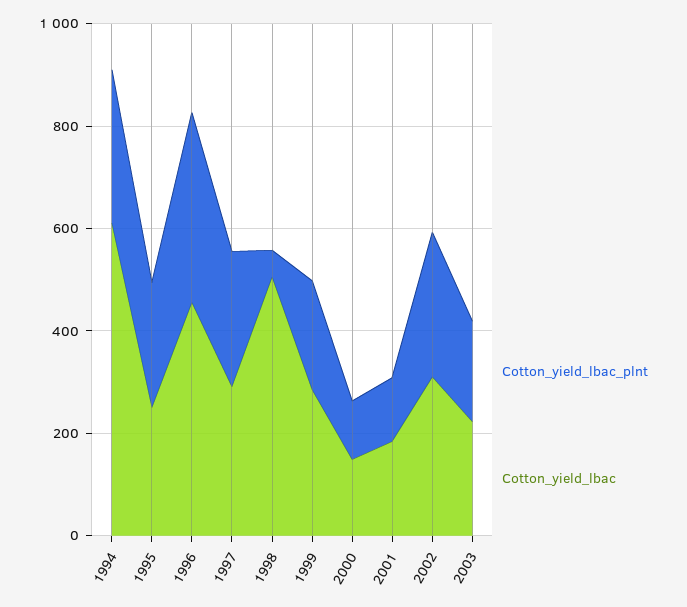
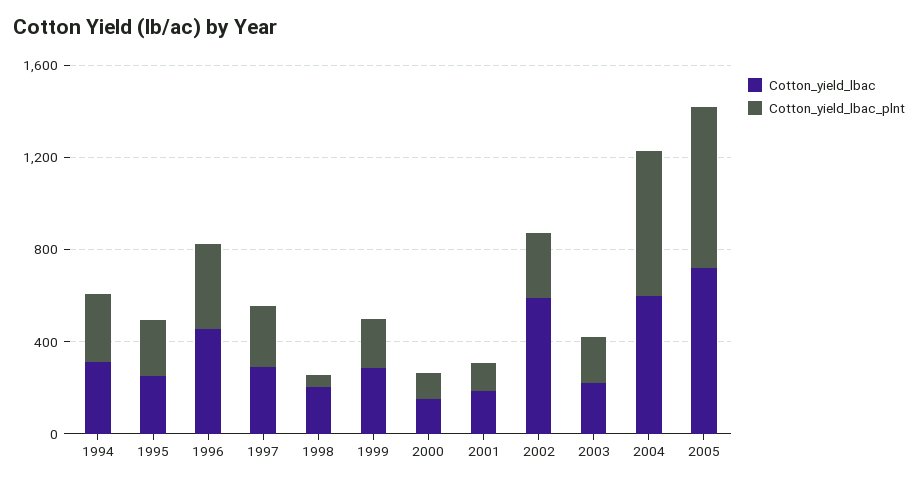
Cotton_yield_lbac, 1994: 600 -> 300
Cotton_yield_lbac, 1998: 500 -> 200
Cotton_yield_lbac, 2002: 300 -> 600
Cotton_yield_lbac, 2004: none -> 600
Cotton_yield_lbac_plnt, 2004: none -> 600
Cotton_yield_lbac, 2005: none -> 700
Cotton_yield_lbac_plnt, 2005: none -> 700

